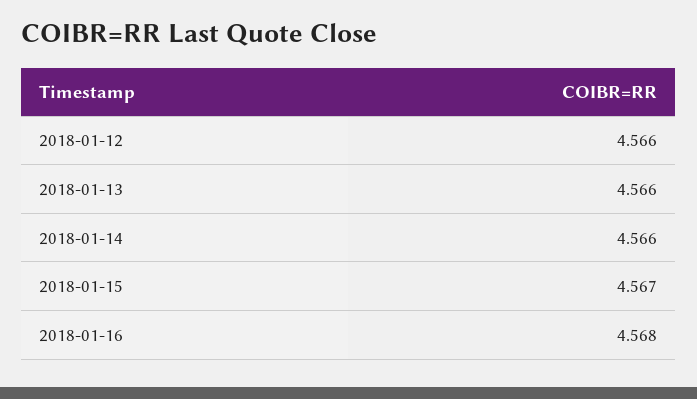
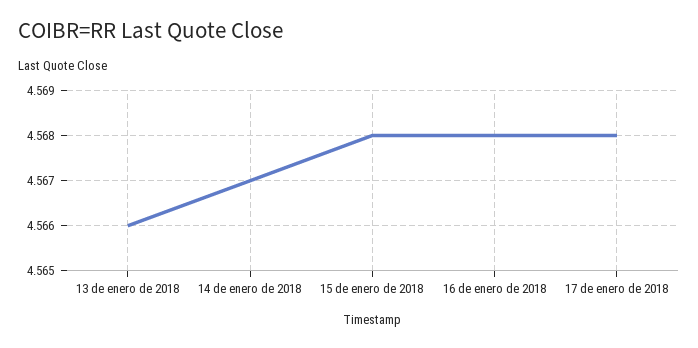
2018-01-12: 4.566 -> none
2018-01-14: 4.566 -> 4.567
2018-01-15: 4.567 -> 4.568
17 de enero de 2018: none -> 4.568

